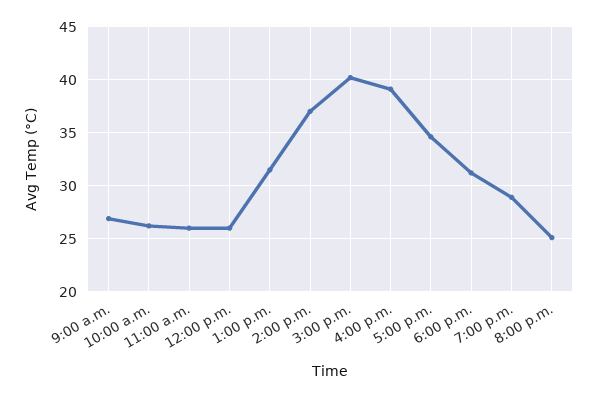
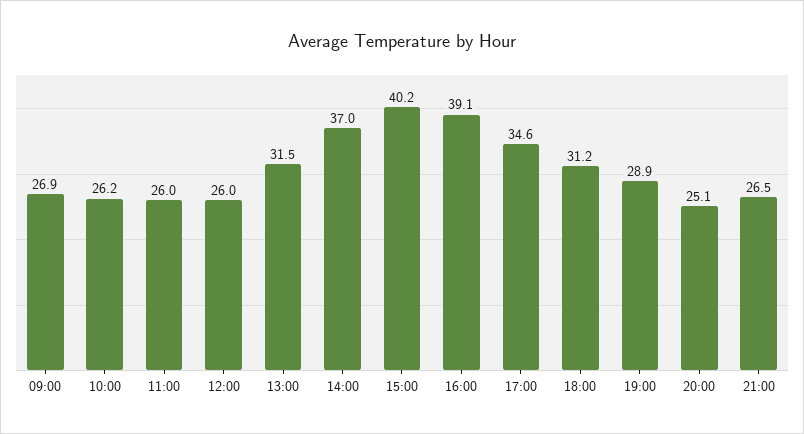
21:00: none -> 26.5

